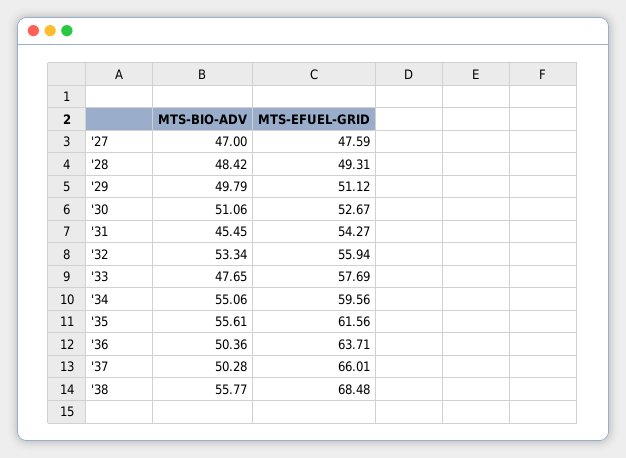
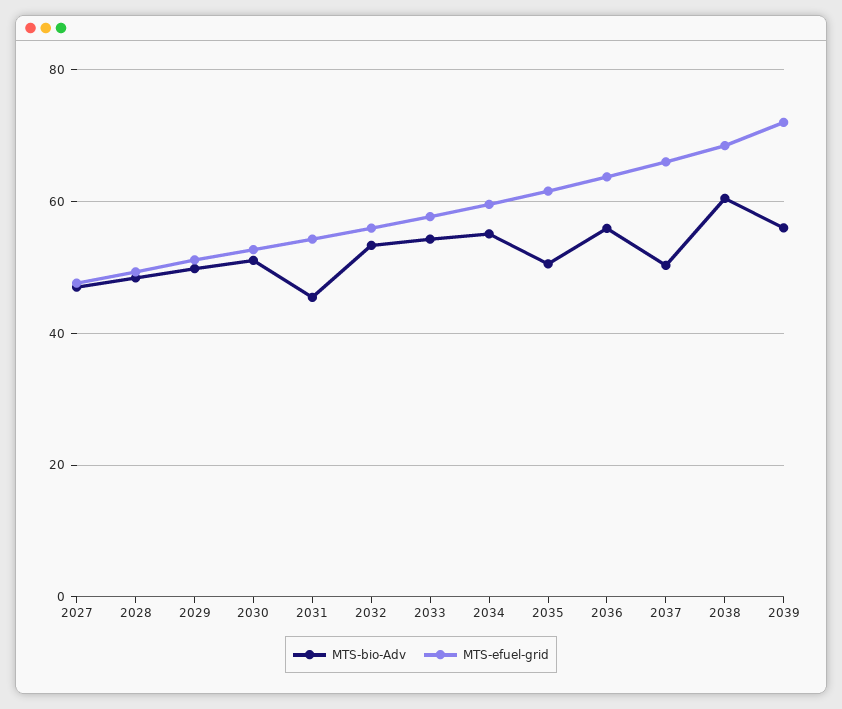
MTS-BIO-ADV, '33: 47.65 -> 54
MTS-BIO-ADV, '35: 55.61 -> 50
MTS-BIO-ADV, '36: 50.36 -> 56
MTS-BIO-ADV, '38: 55.77 -> 60
MTS-BIO-ADV, 2039: none -> 56
MTS-EFUEL-GRID, 2039: none -> 72

